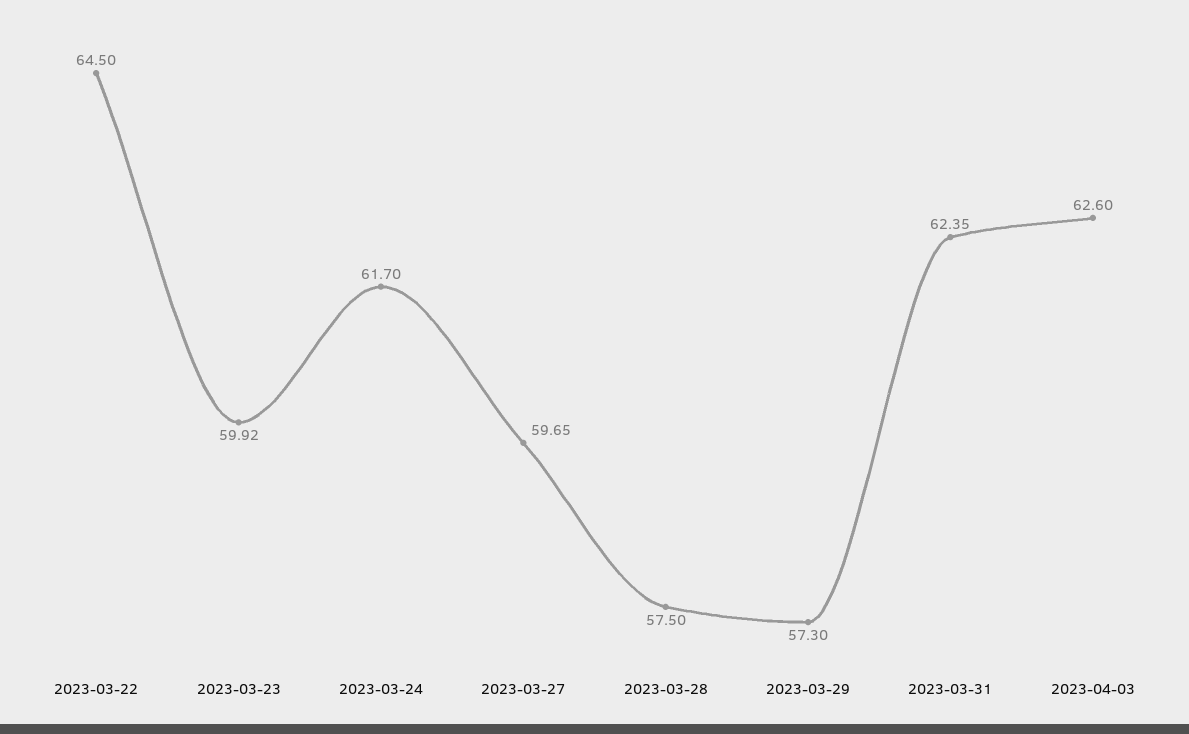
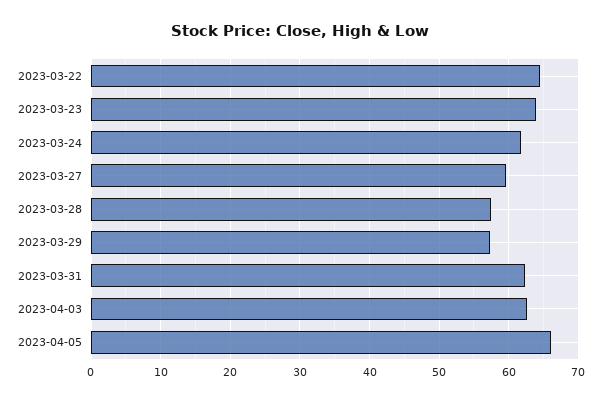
2023-03-23: 59.92 -> 64
2023-04-05: none -> 66

